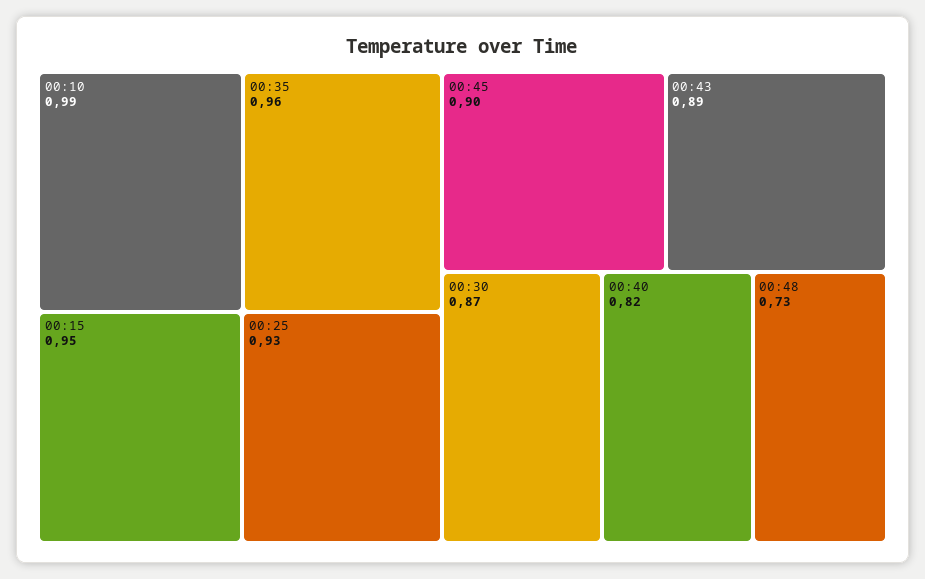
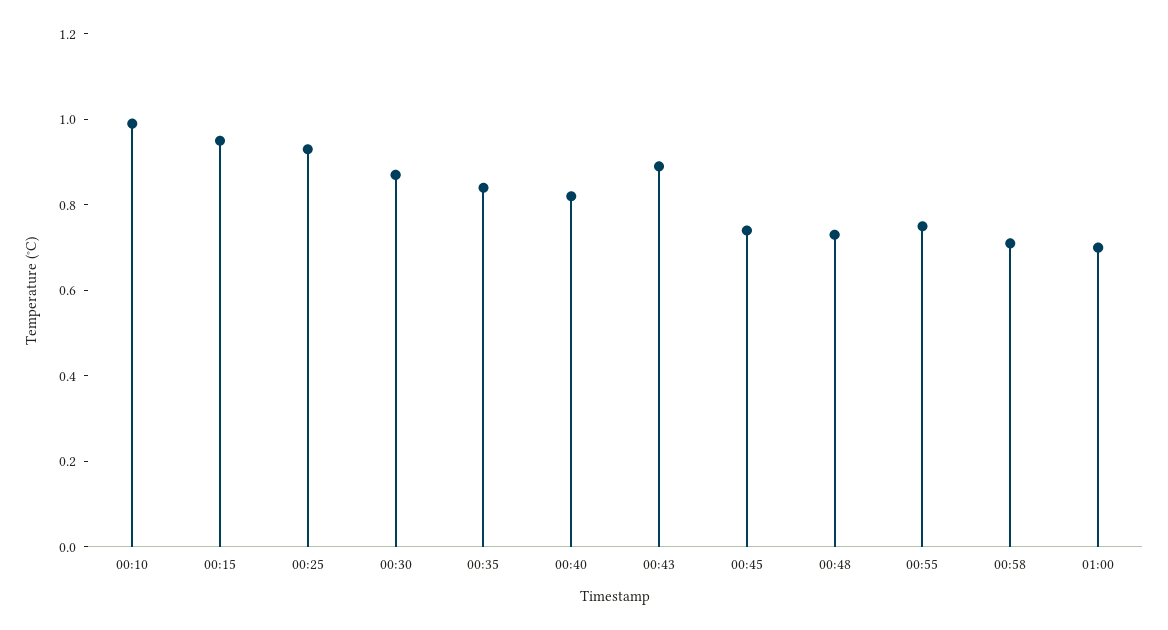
00:35: 0.96 -> 0.85
00:45: 0.9 -> 0.75
00:55: none -> 0.75
00:58: none -> 0.7
01:00: none -> 0.7

